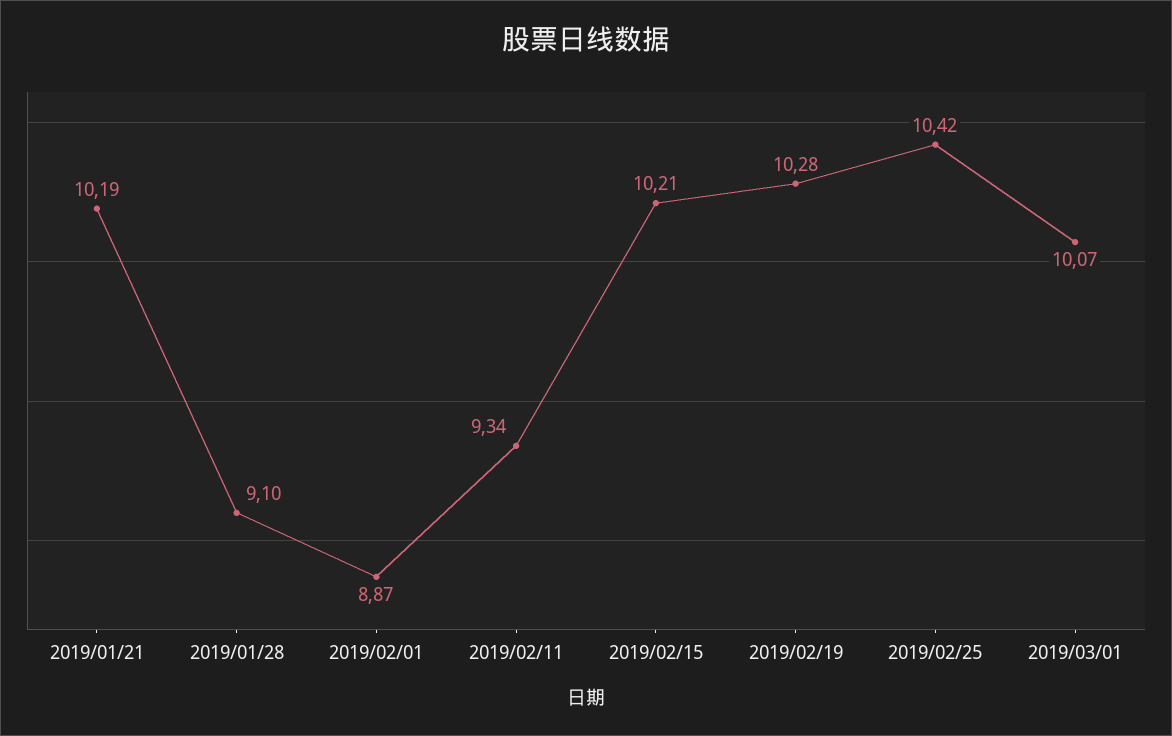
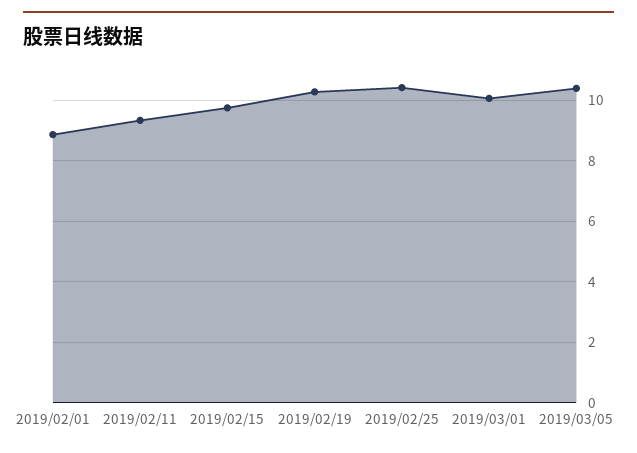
2019/01/21: 10.19 -> none
2019/01/28: 9.1 -> none
2019/02/15: 10.21 -> 9.8
2019/03/05: none -> 10.4

